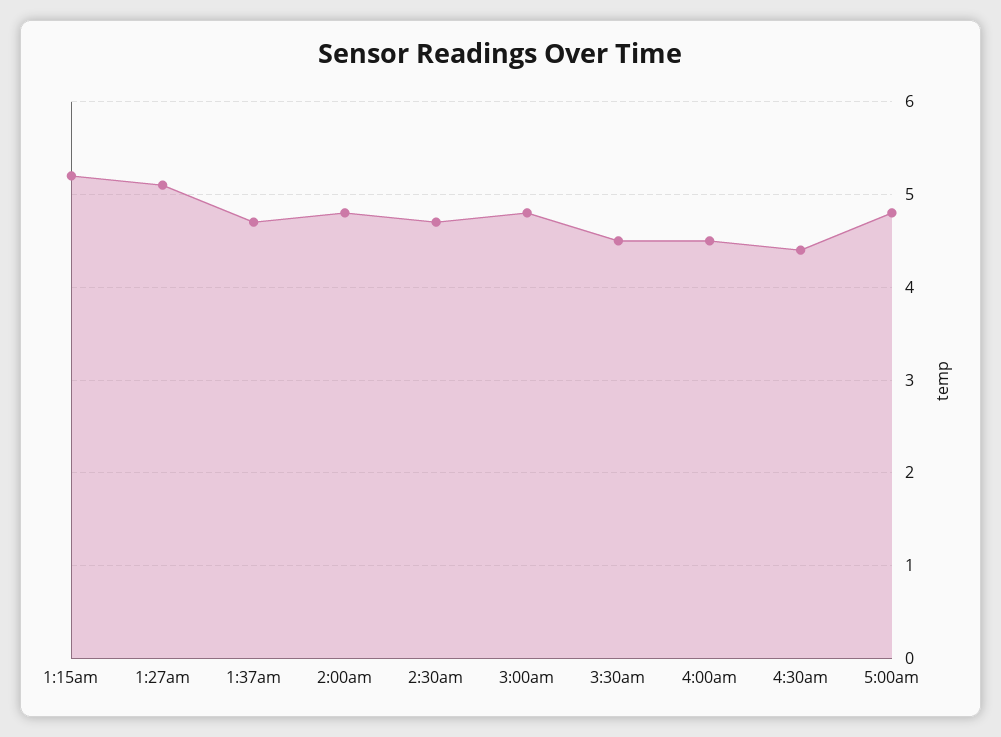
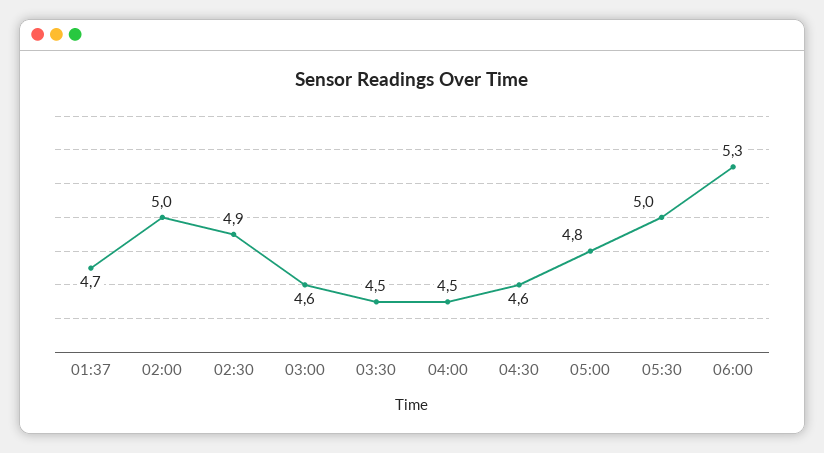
1:15am: 5.2 -> none
1:27am: 5.1 -> none
2:00am: 4.8 -> 5
2:30am: 4.7 -> 4.9
3:00am: 4.8 -> 4.6
4:30am: 4.4 -> 4.6
05:30: none -> 5
06:00: none -> 5.3

